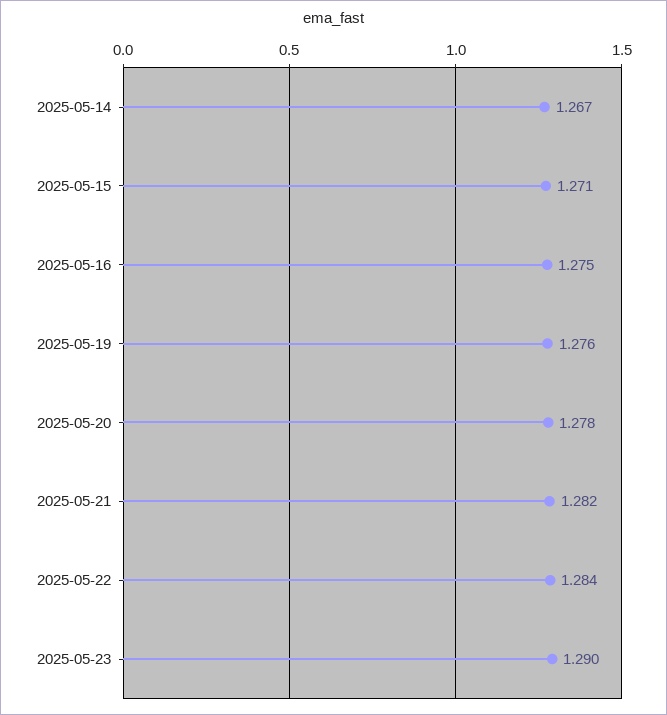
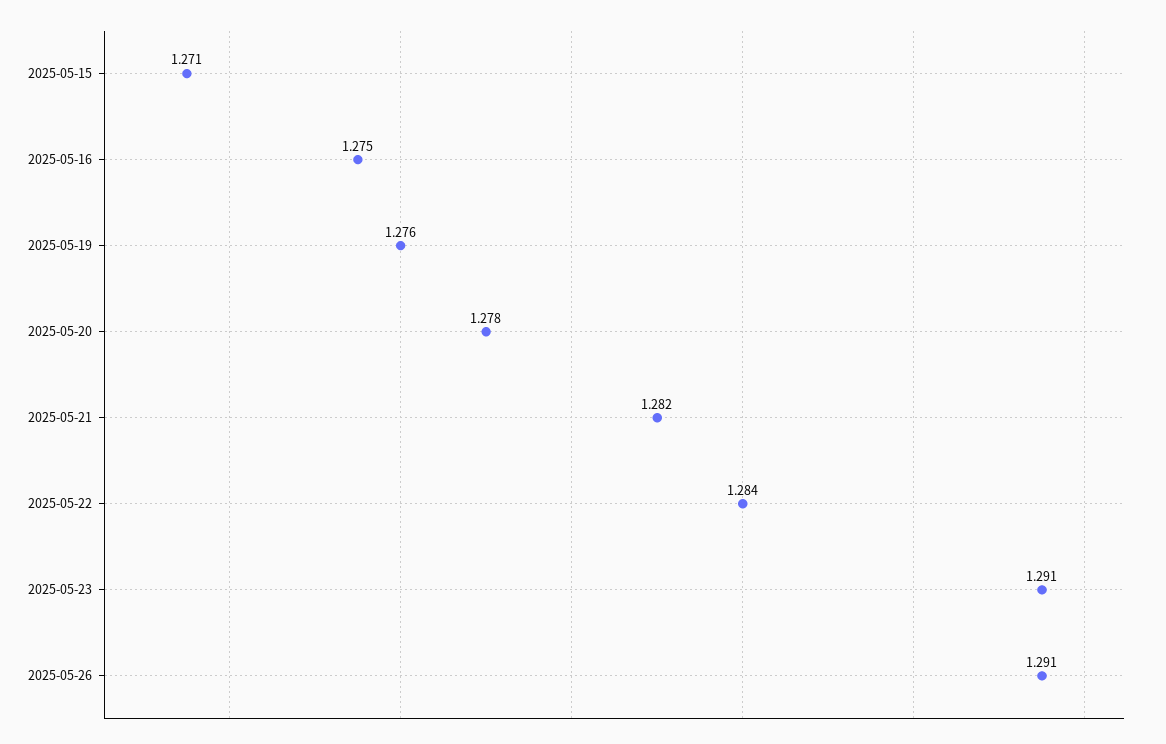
2025-05-14: 1.267 -> none
2025-05-23: 1.29 -> 1.291
2025-05-26: none -> 1.291

